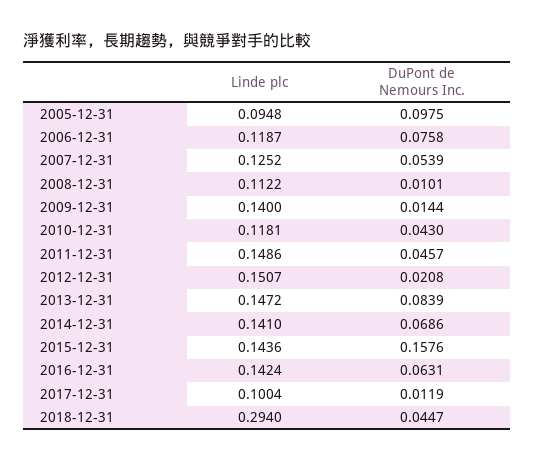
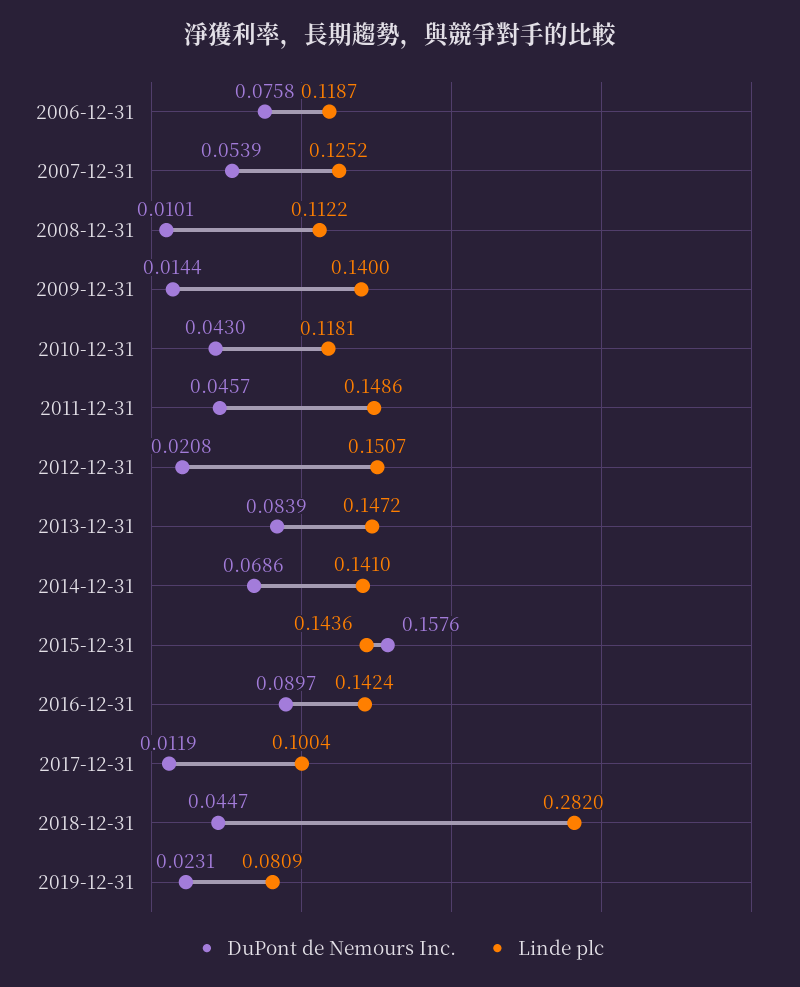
Linde plc, 2005-12-31: 0.0948 -> none
DuPont de Nemours Inc., 2005-12-31: 0.0975 -> none
DuPont de Nemours Inc., 2016-12-31: 0.0631 -> 0.0897
Linde plc, 2018-12-31: 0.294 -> 0.282
DuPont de Nemours Inc., 2019-12-31: none -> 0.0231
Linde plc, 2019-12-31: none -> 0.0809

